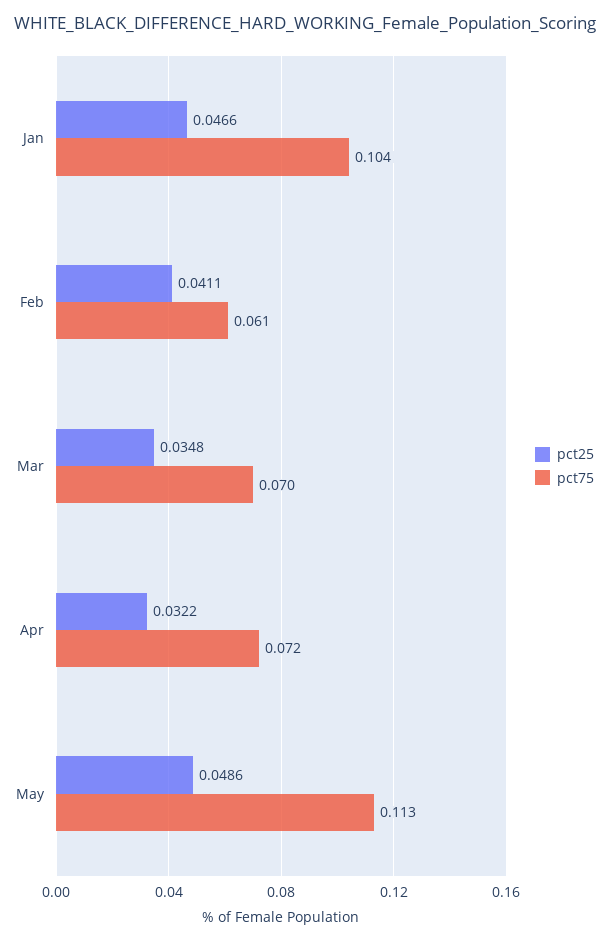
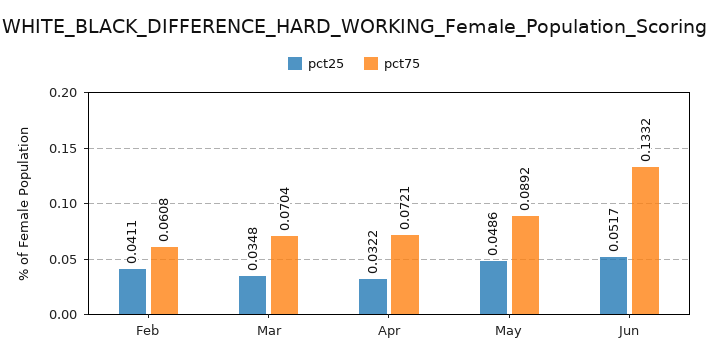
pct25, Jan: 0.0466 -> none
pct75, Jan: 0.104 -> none
pct75, May: 0.113 -> 0.0892
pct25, Jun: none -> 0.0517
pct75, Jun: none -> 0.1332

